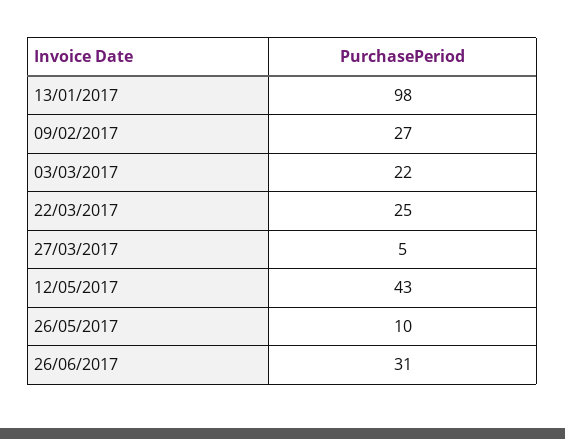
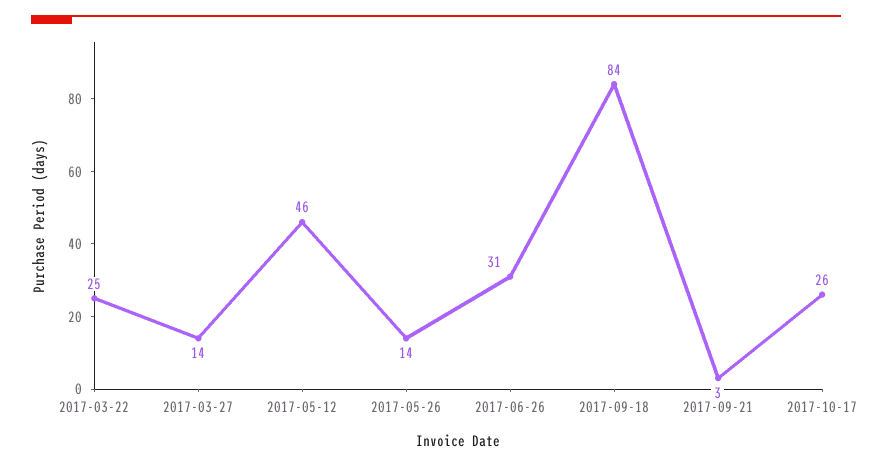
13/01/2017: 98 -> none
09/02/2017: 27 -> none
03/03/2017: 22 -> none
27/03/2017: 5 -> 14
12/05/2017: 43 -> 46
26/05/2017: 10 -> 14
2017-09-18: none -> 84
2017-09-21: none -> 3
2017-10-17: none -> 26

